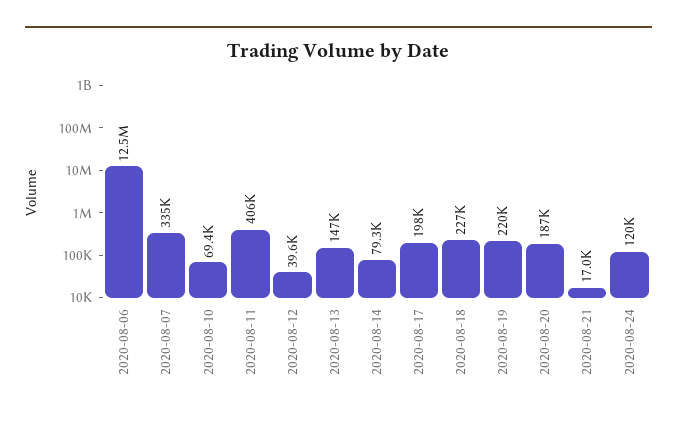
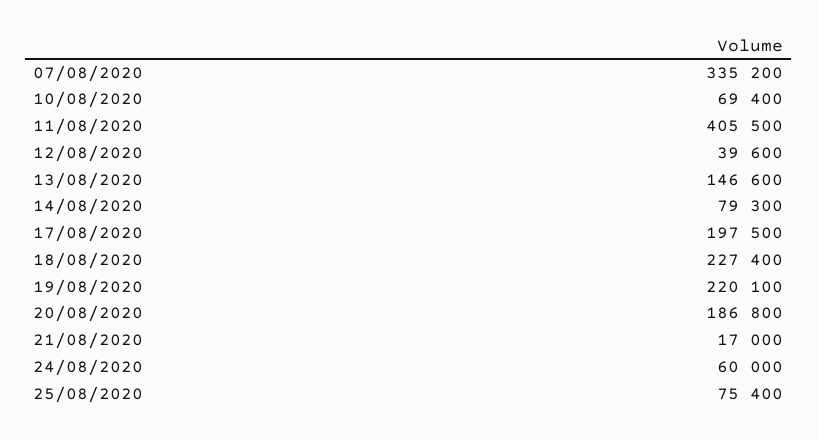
2020-08-06: 12500000 -> none
2020-08-24: 120000 -> 60000
25/08/2020: none -> 75400

